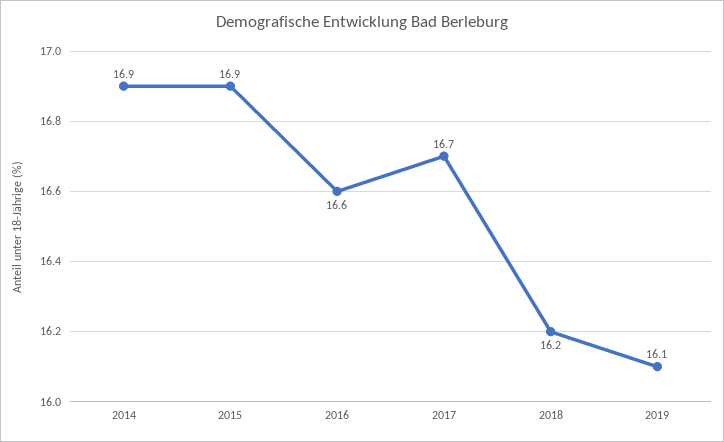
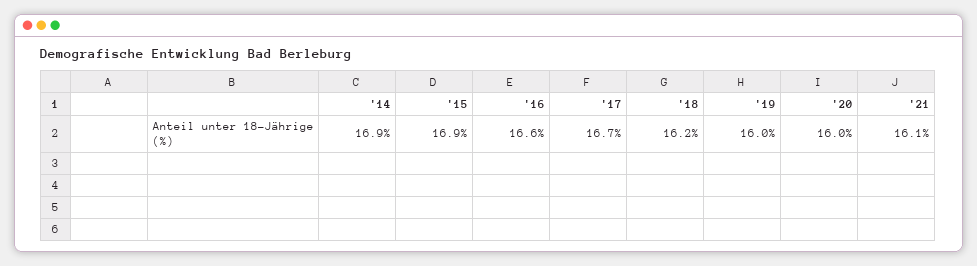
2019: 16.1 -> 16
'20: none -> 16
'21: none -> 16.1

